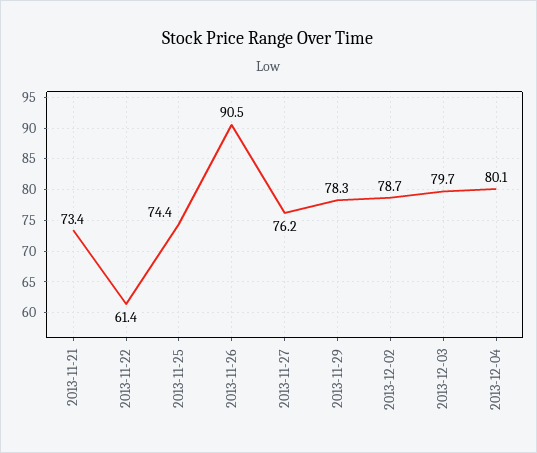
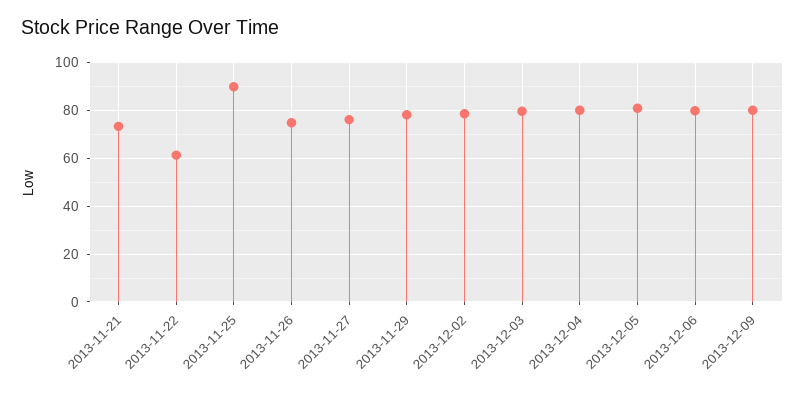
2013-11-25: 74.4 -> 90
2013-11-26: 90.5 -> 75
2013-12-05: none -> 80
2013-12-06: none -> 80
2013-12-09: none -> 80

